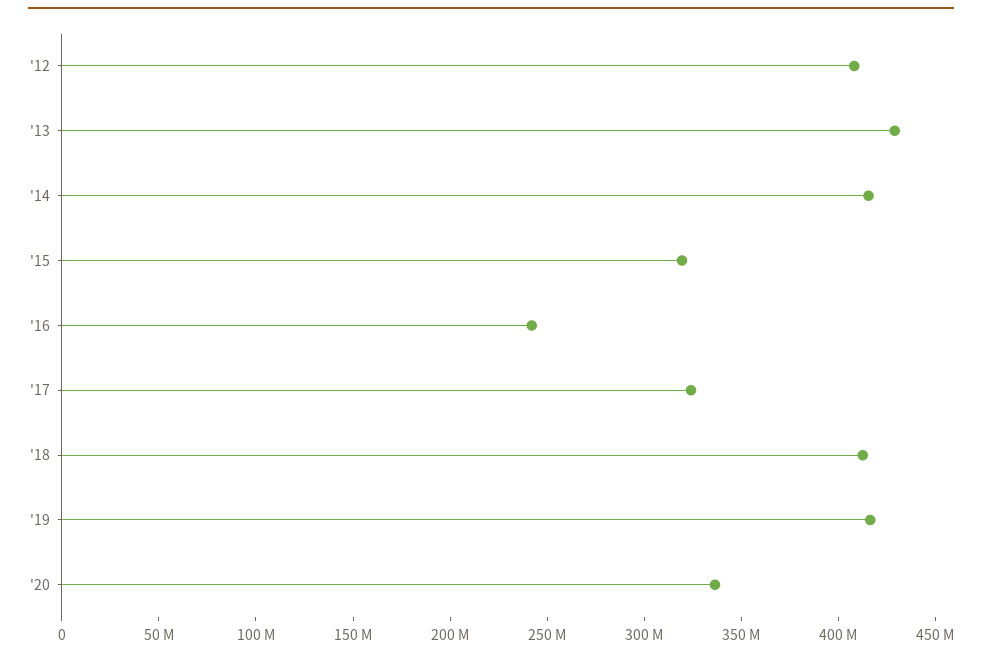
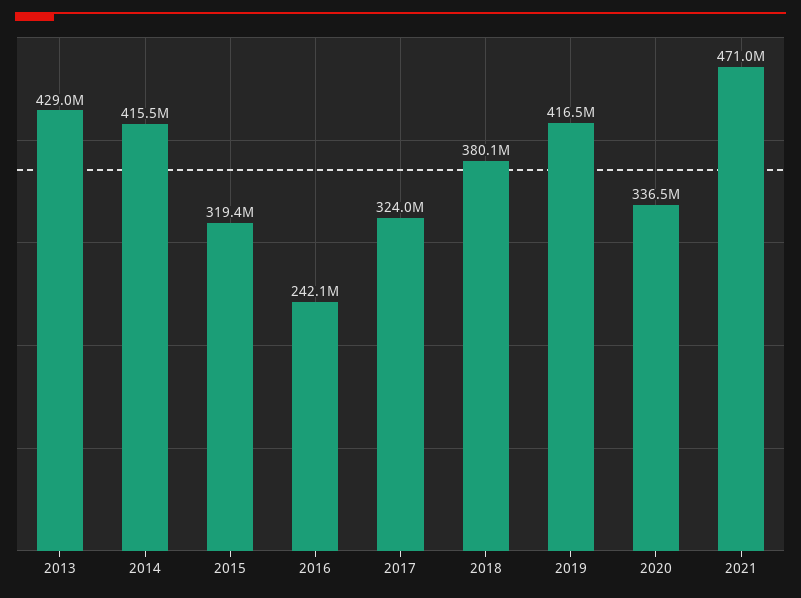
'12: 410000000 -> none
'18: 410000000 -> 380100000
2021: none -> 471000000

